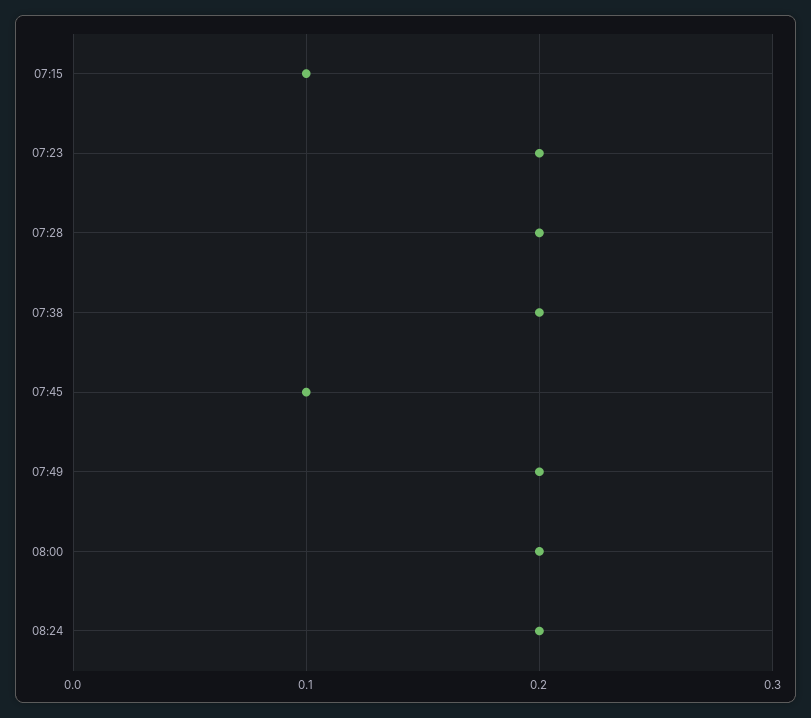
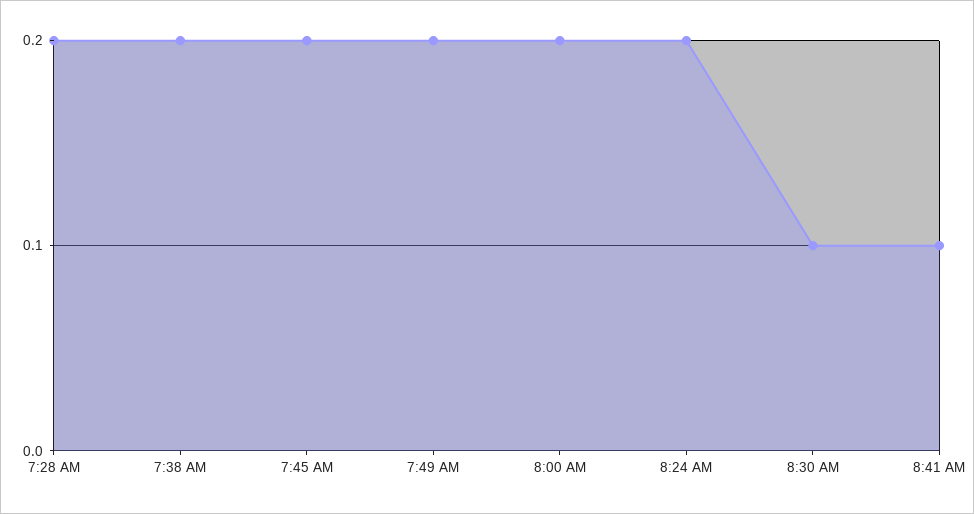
07:15: 0.1 -> none
07:23: 0.2 -> none
07:45: 0.1 -> 0.2
8:30 AM: none -> 0.1
8:41 AM: none -> 0.1

